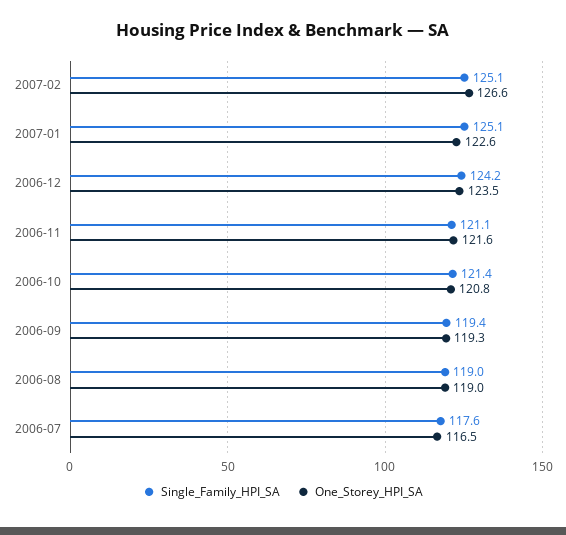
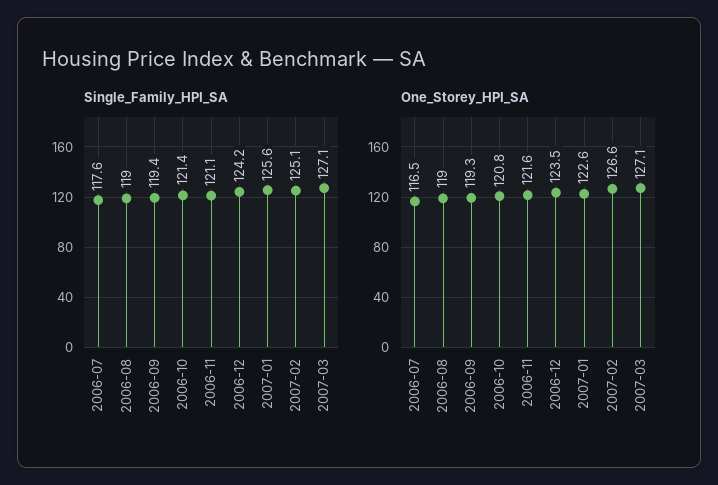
Single_Family_HPI_SA, 2007-01: 125.1 -> 125.6
Single_Family_HPI_SA, 2007-03: none -> 127.1
One_Storey_HPI_SA, 2007-03: none -> 127.1

